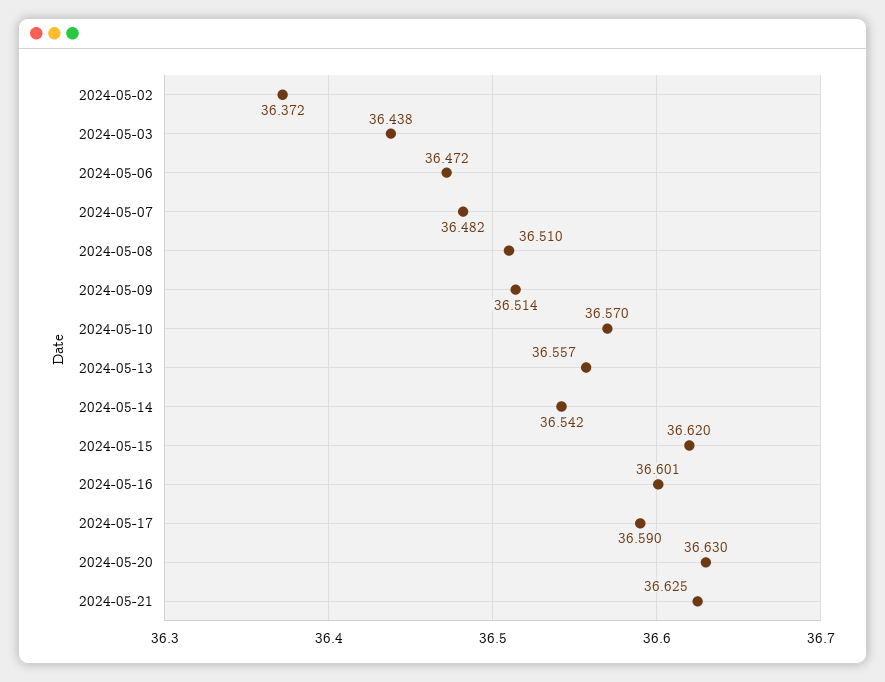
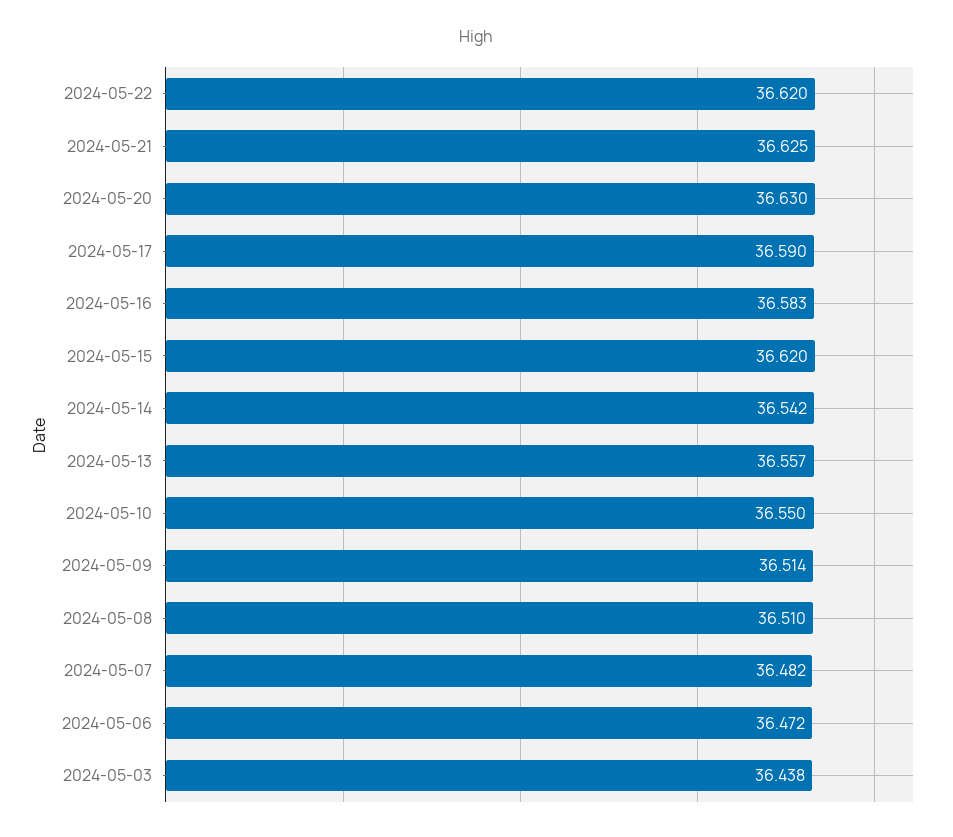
2024-05-02: 36.372 -> none
2024-05-10: 36.57 -> 36.55
2024-05-16: 36.601 -> 36.583
2024-05-22: none -> 36.62

